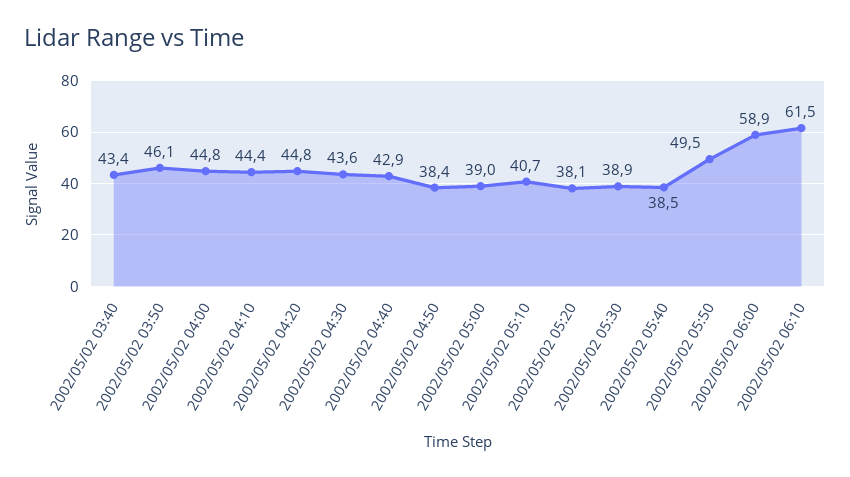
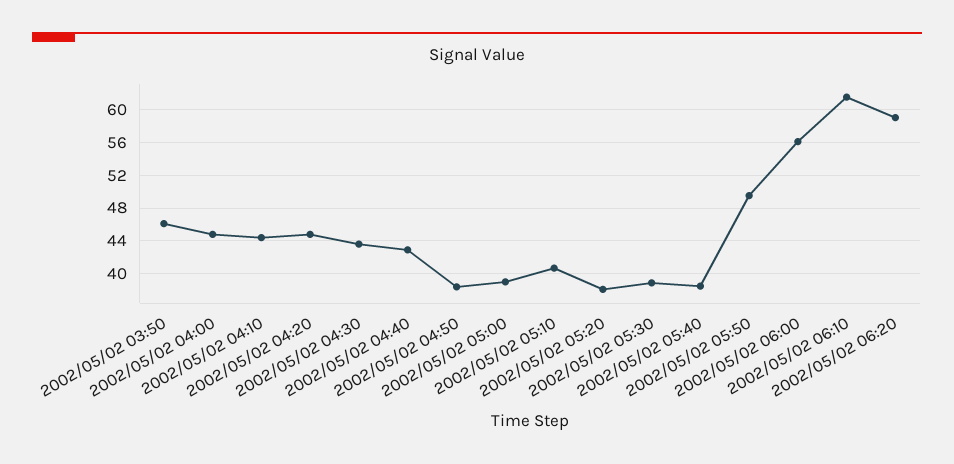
2002/05/02 03:40: 43.4 -> none
2002/05/02 06:00: 58.9 -> 56
2002/05/02 06:20: none -> 59

